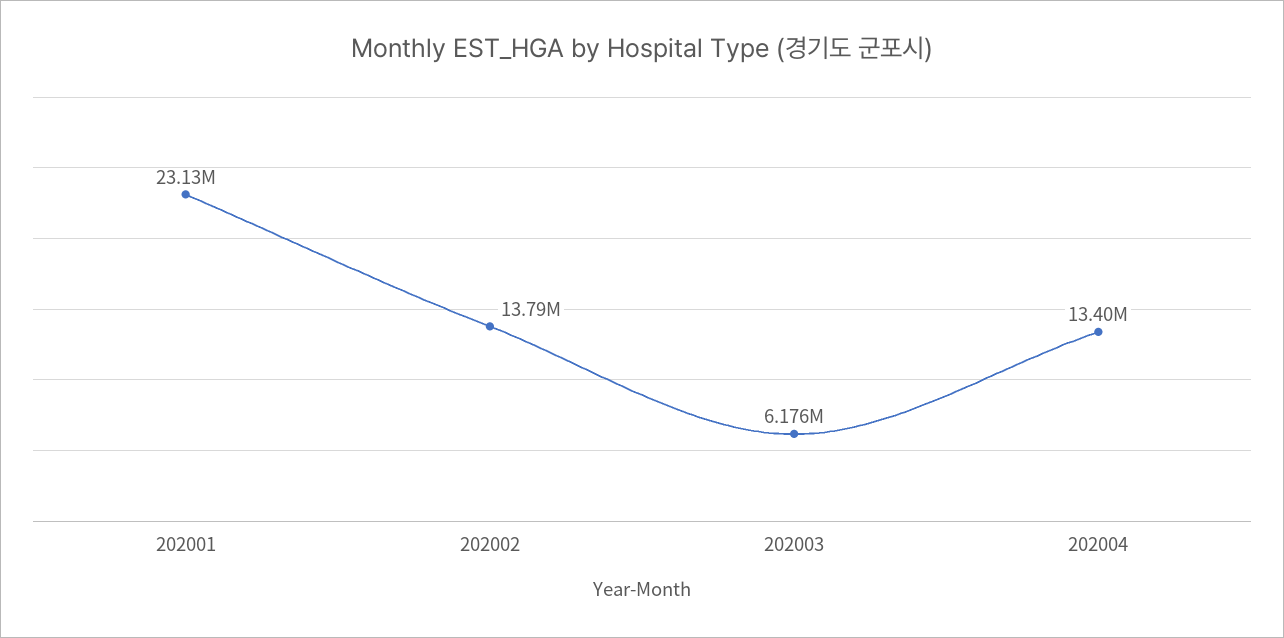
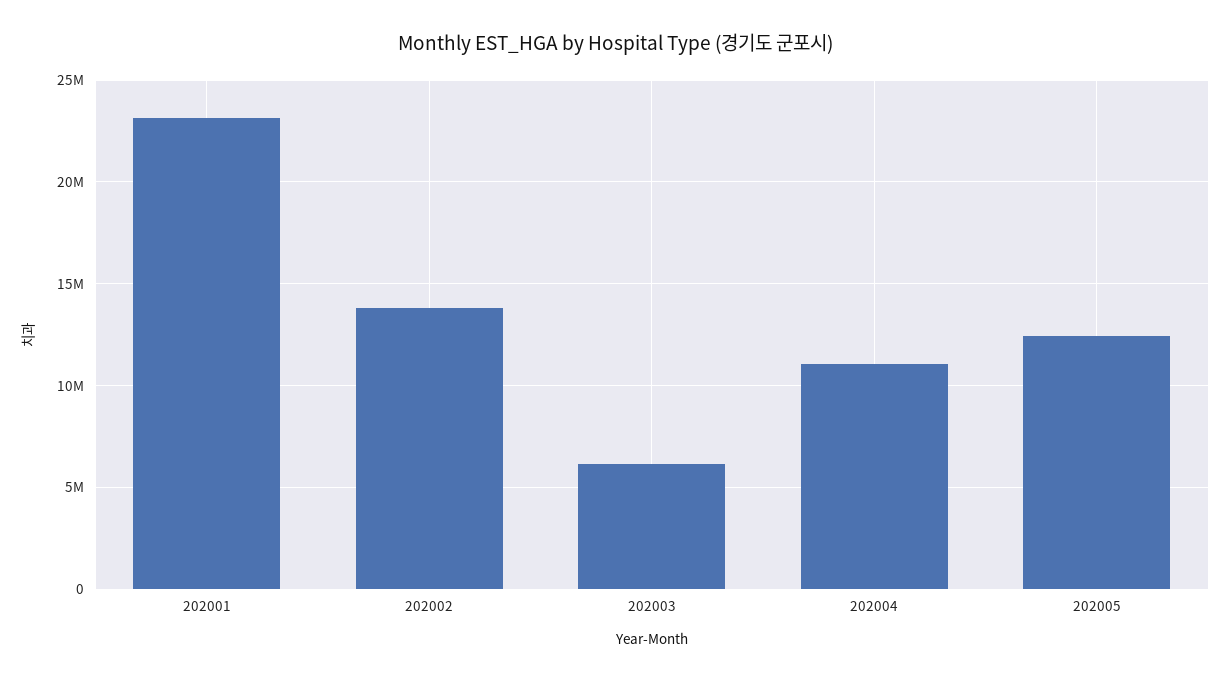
202004: 13400000 -> 11000000
202005: none -> 12500000

